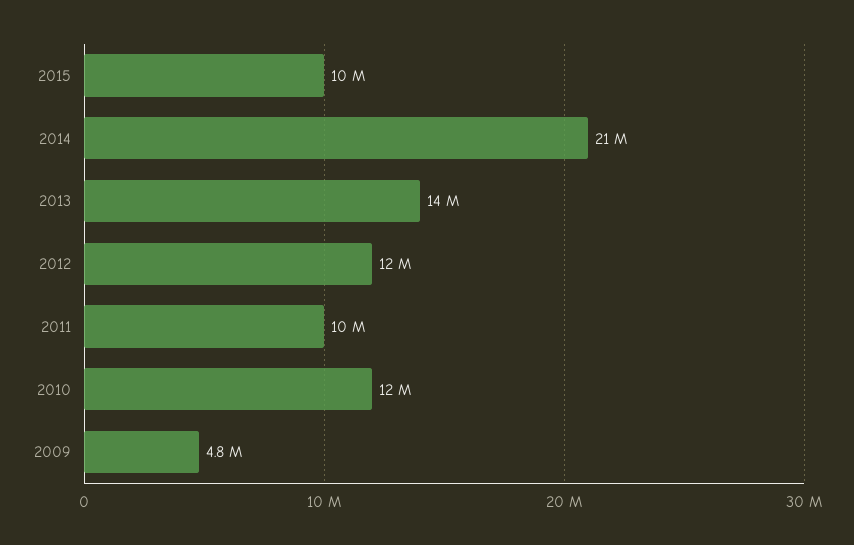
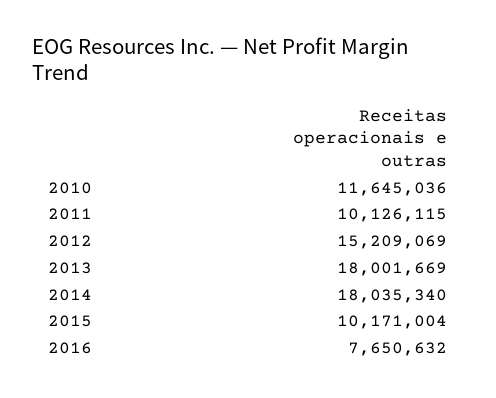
2014: 21000000 -> 18035340
2013: 14000000 -> 18001669
2012: 12000000 -> 15209069
2009: 4800000 -> none
2016: none -> 7650632

